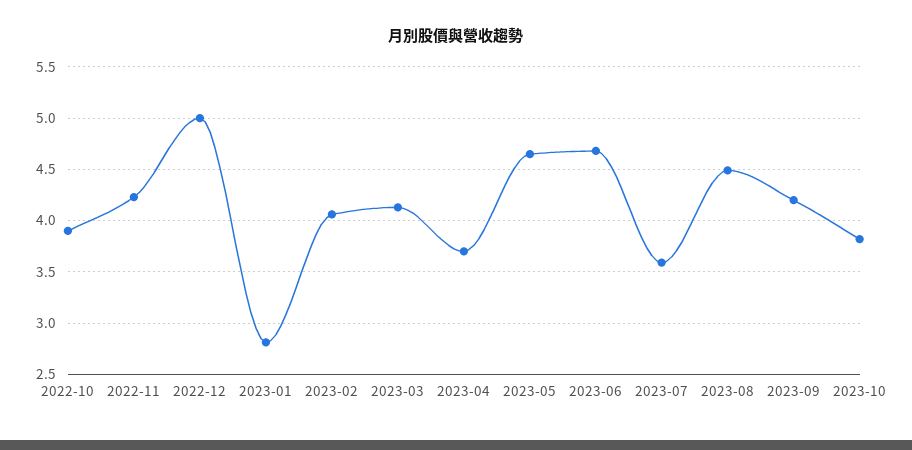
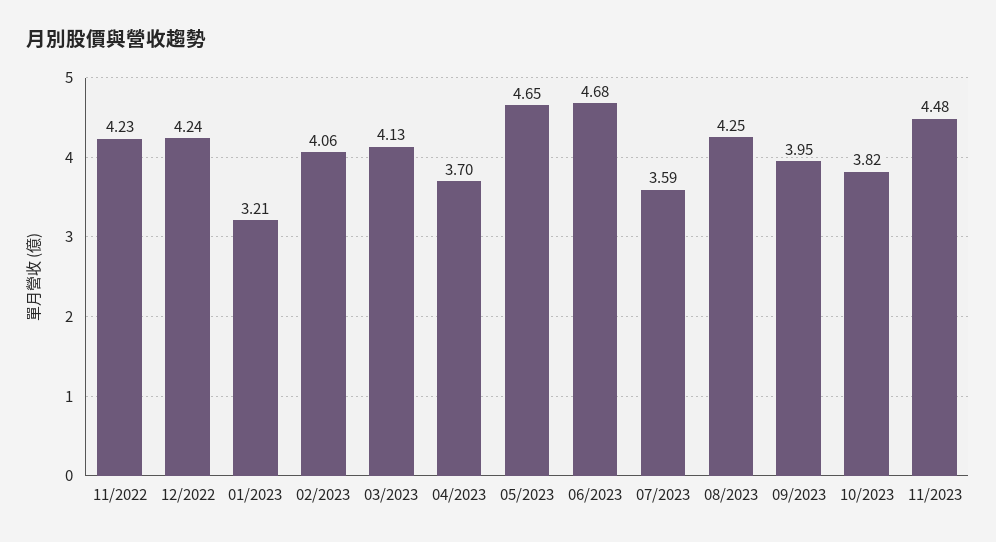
2022-10: 3.9 -> none
2022-12: 5 -> 4.24
2023-01: 2.8 -> 3.21
2023-08: 4.5 -> 4.25
2023-09: 4.2 -> 3.95
11/2023: none -> 4.48

